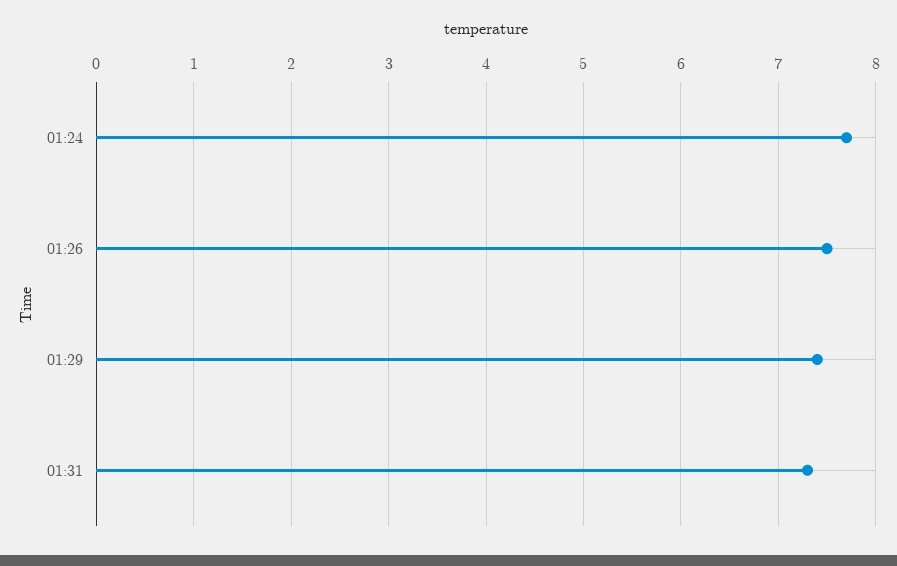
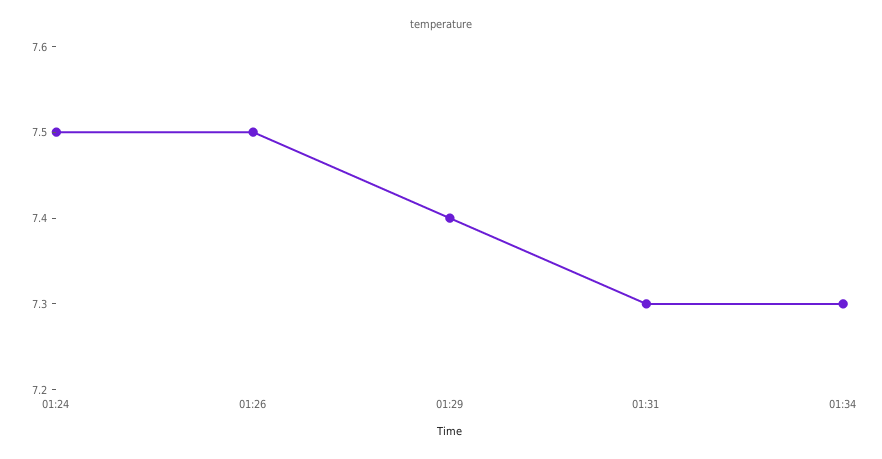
01:24: 7.7 -> 7.5
01:34: none -> 7.3

